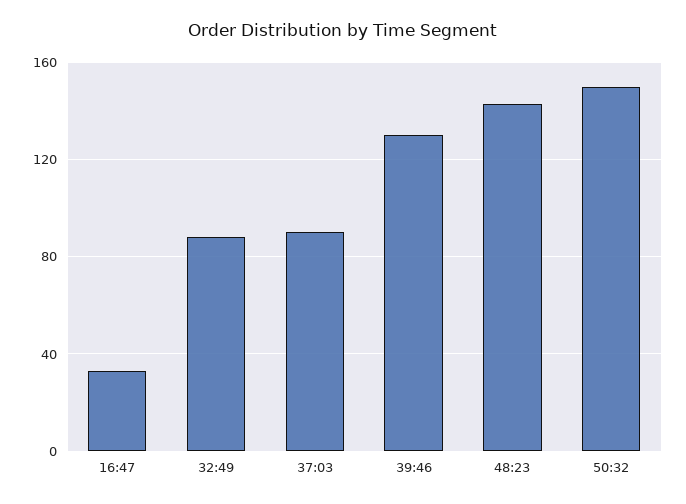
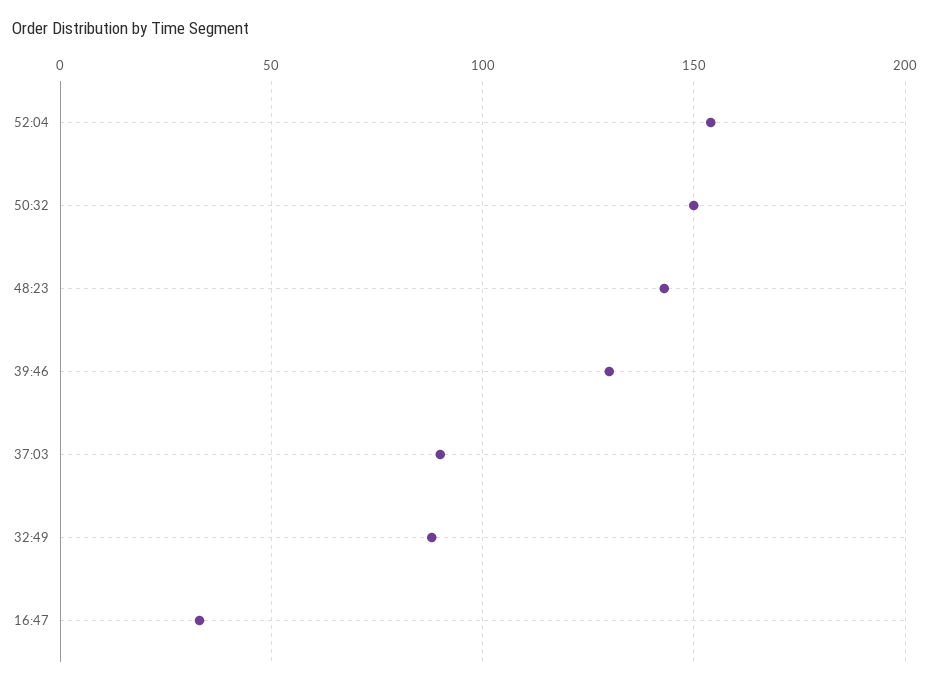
52:04: none -> 155

